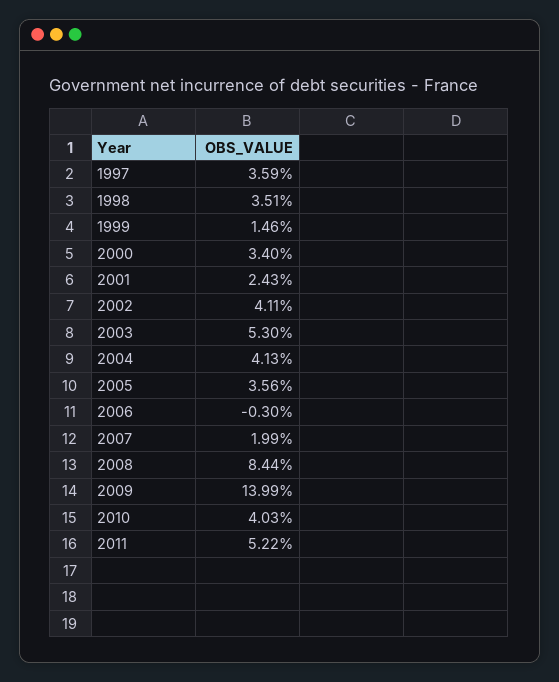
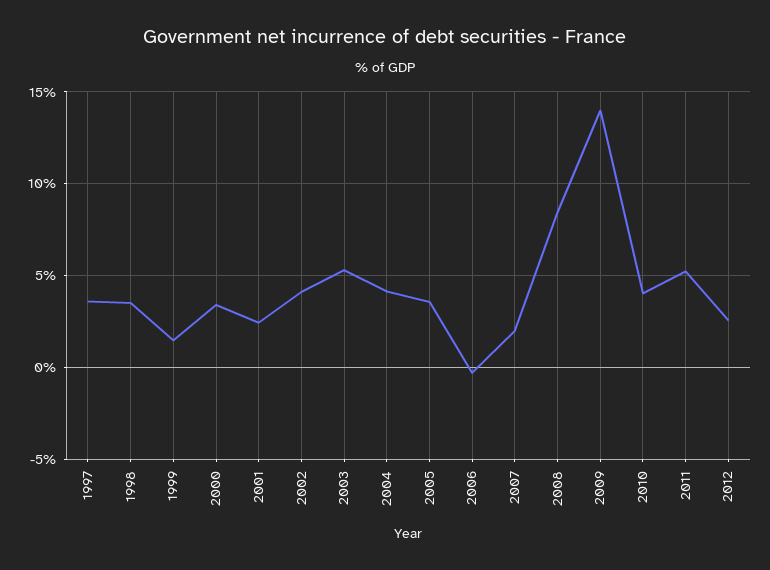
2012: none -> 2.5

